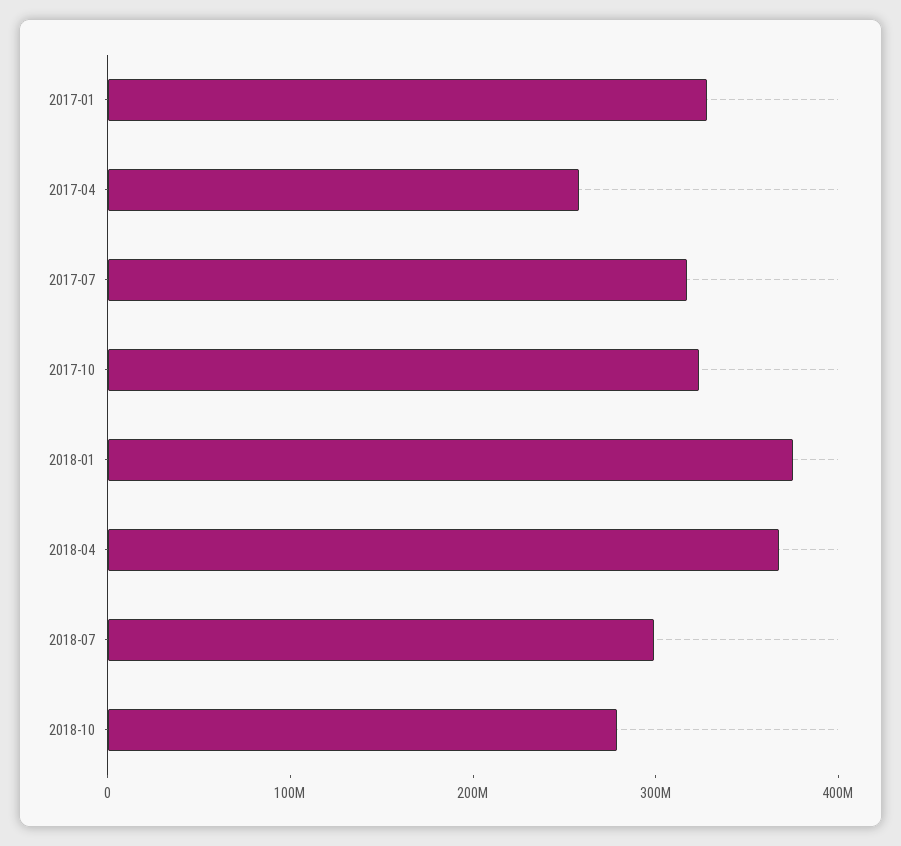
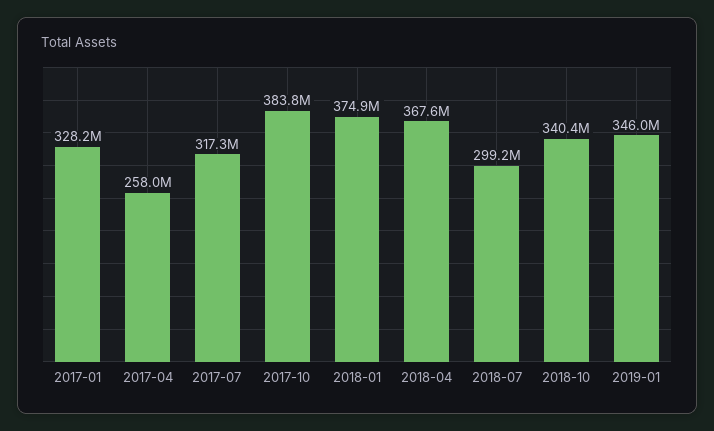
2017-10: 320000000 -> 383800000
2018-10: 280000000 -> 340400000
2019-01: none -> 346000000

